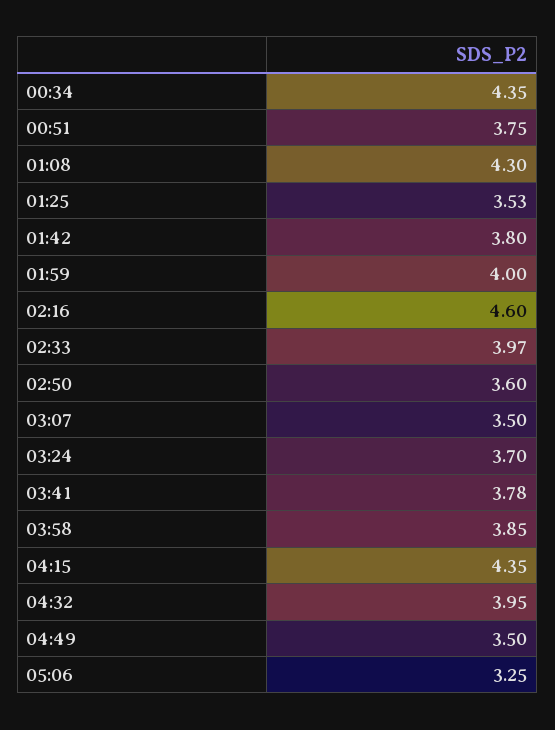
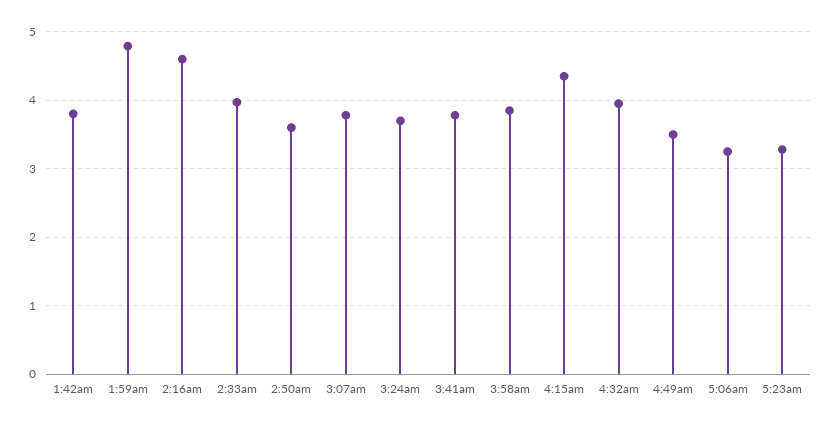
00:34: 4.35 -> none
00:51: 3.75 -> none
01:08: 4.3 -> none
01:25: 3.53 -> none
01:59: 4 -> 4.8
03:07: 3.5 -> 3.8
5:23am: none -> 3.3

